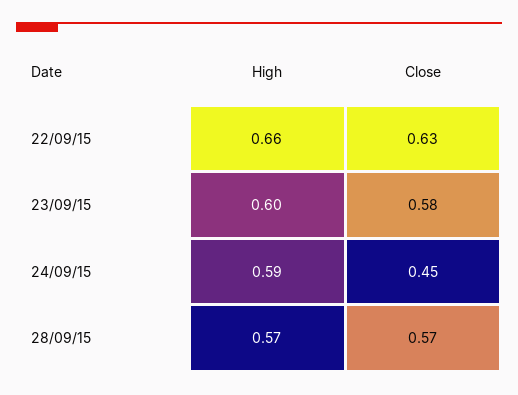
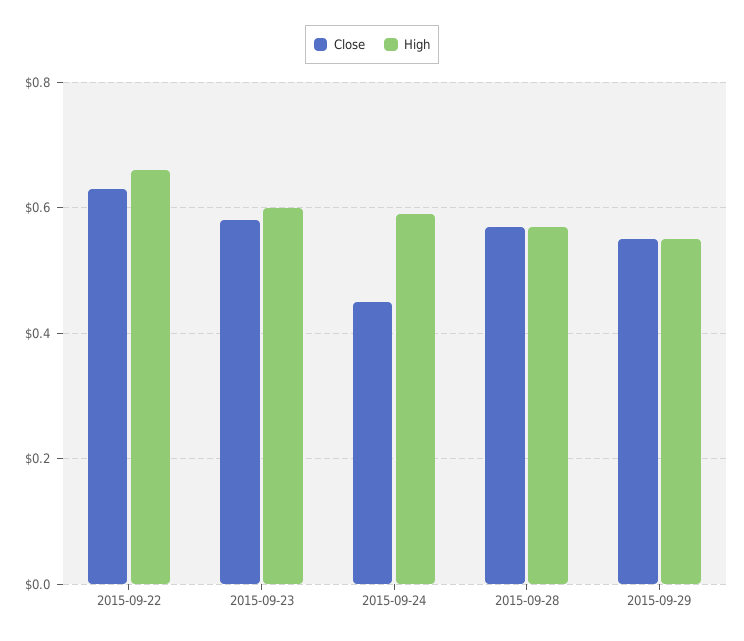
Close, 2015-09-29: none -> 0.55
High, 2015-09-29: none -> 0.55

